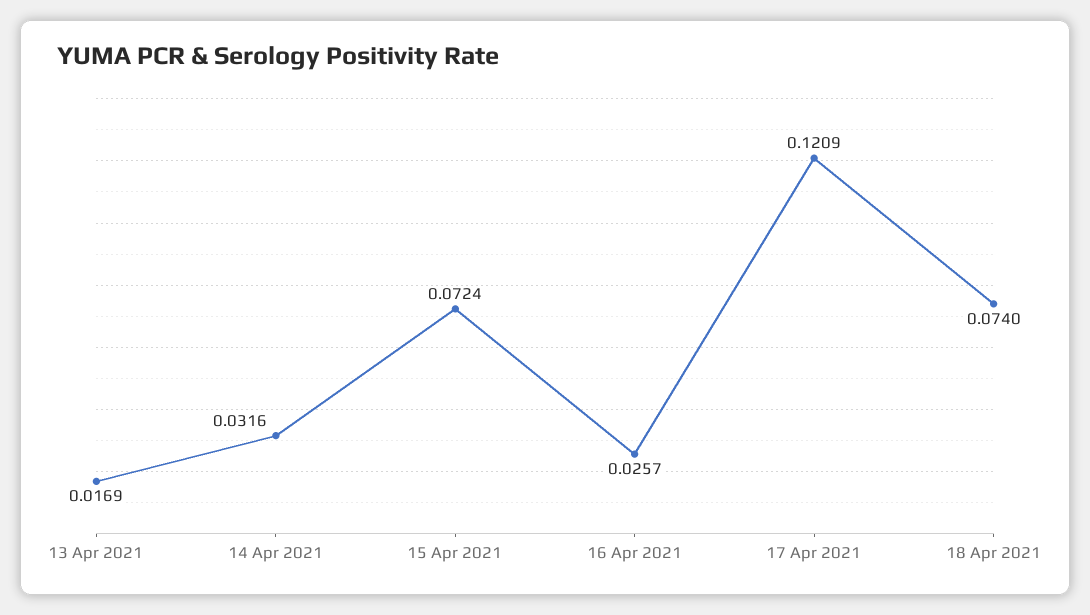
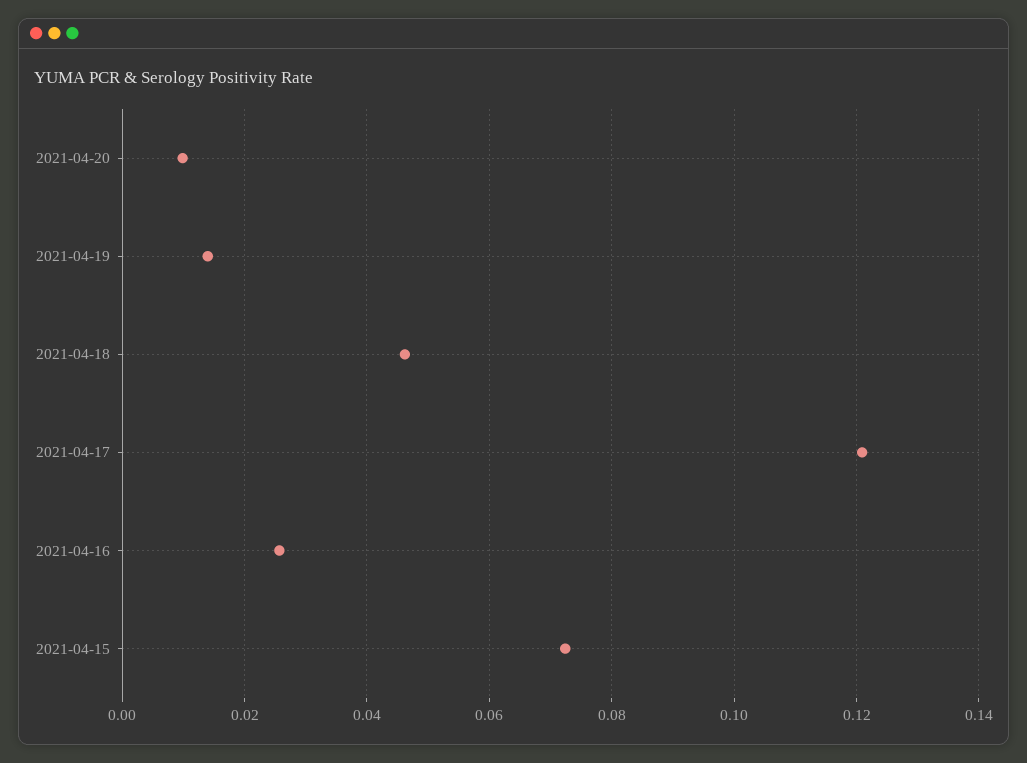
13 Apr 2021: 0.0169 -> none
14 Apr 2021: 0.0316 -> none
18 Apr 2021: 0.074 -> 0.046
2021-04-20: none -> 0.01
2021-04-19: none -> 0.014

